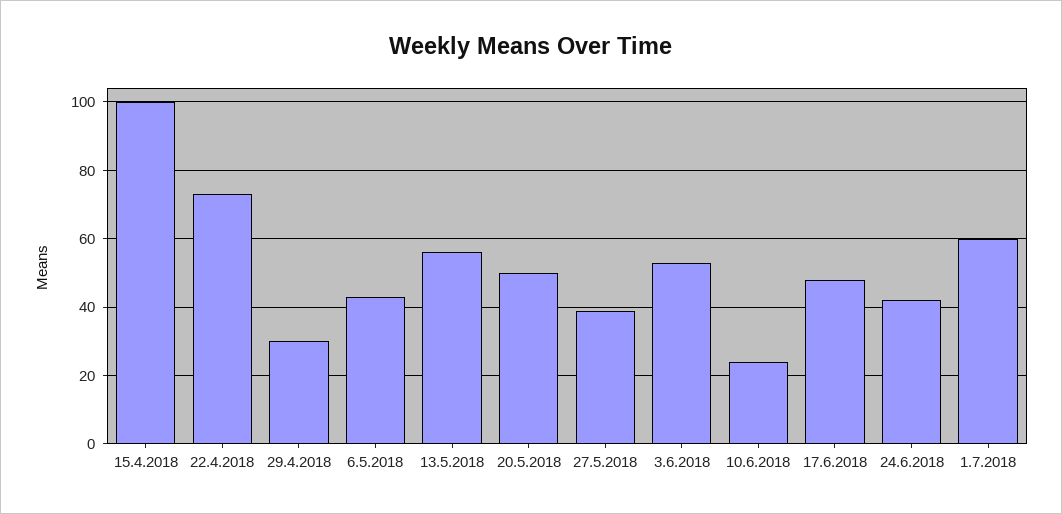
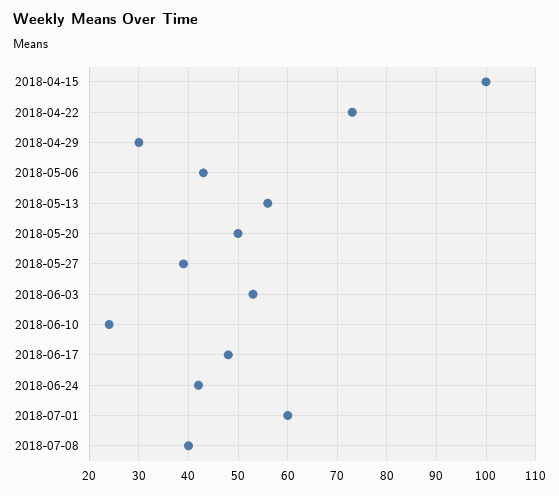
2018-07-08: none -> 40

